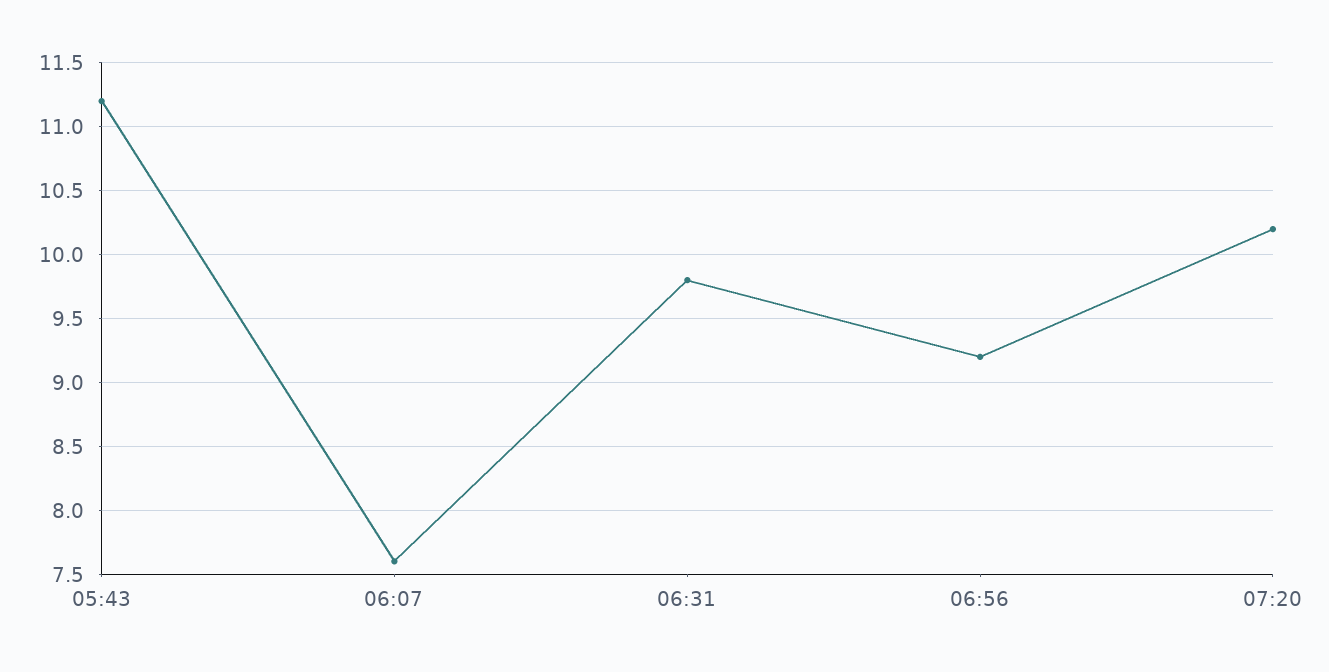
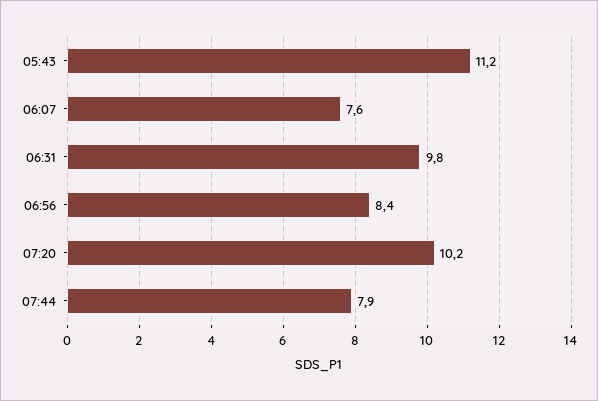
06:56: 9.2 -> 8.4
07:44: none -> 7.9

